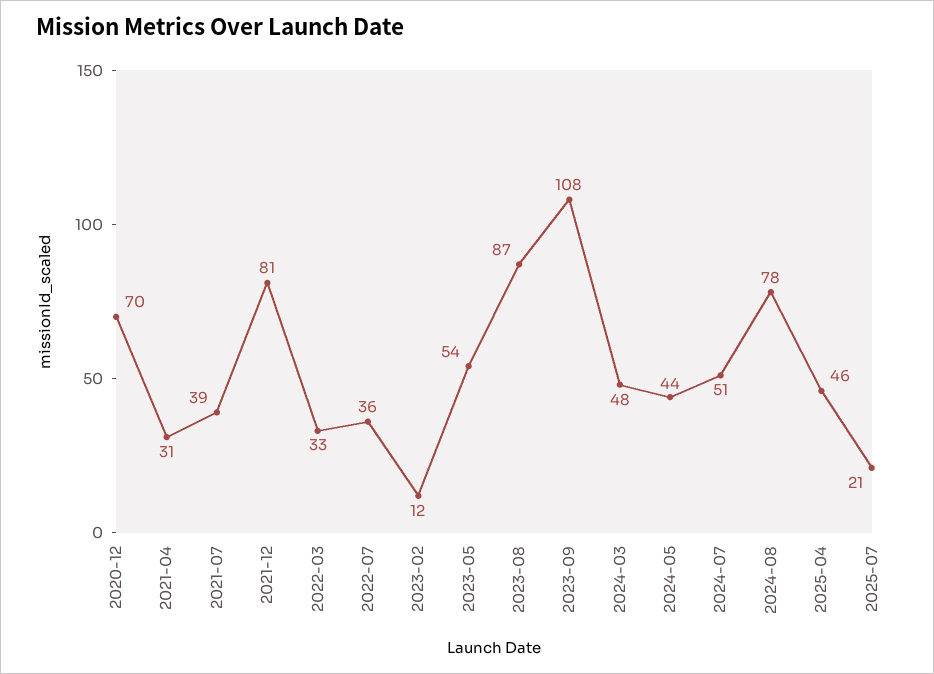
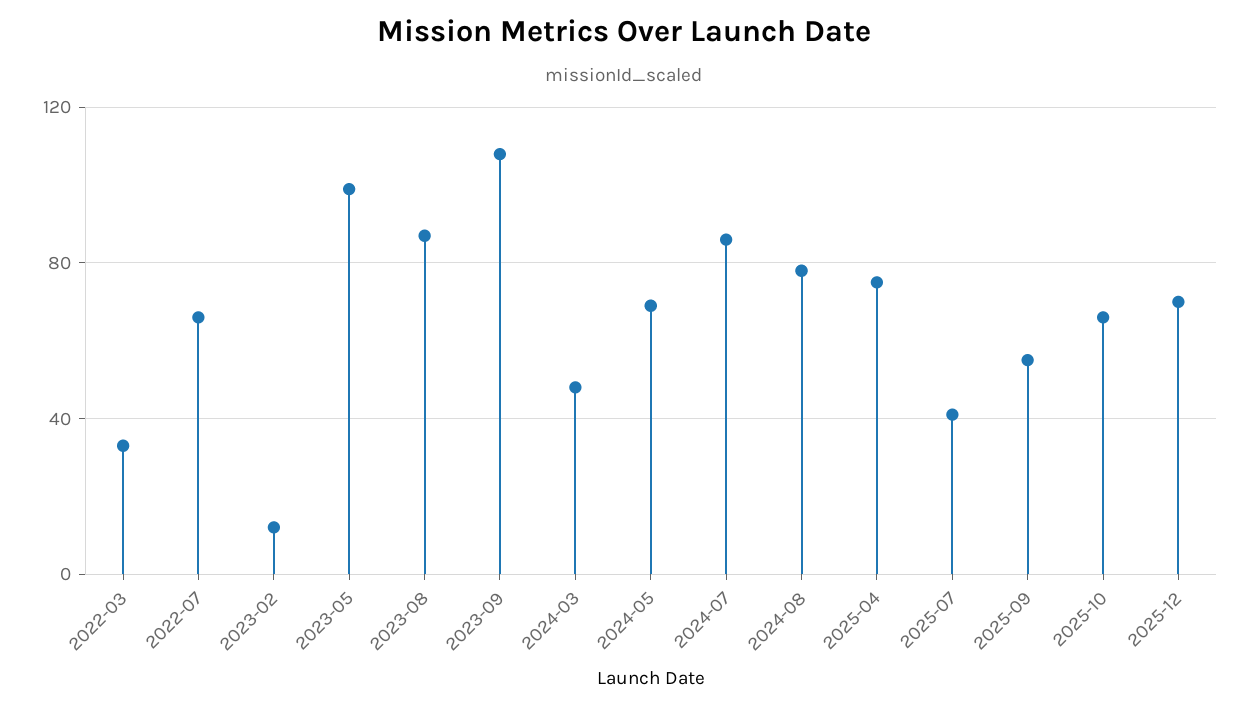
2020-12: 70 -> none
2021-04: 31 -> none
2021-07: 39 -> none
2021-12: 81 -> none
2022-07: 36 -> 65
2023-05: 54 -> 100
2024-05: 44 -> 70
2024-07: 51 -> 85
2025-04: 46 -> 75
2025-07: 21 -> 40
2025-09: none -> 55
2025-10: none -> 65
2025-12: none -> 70

